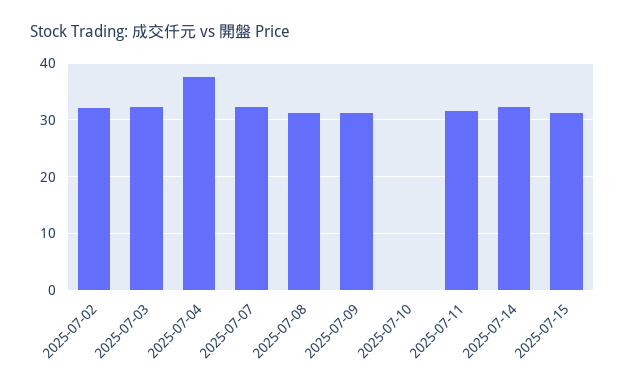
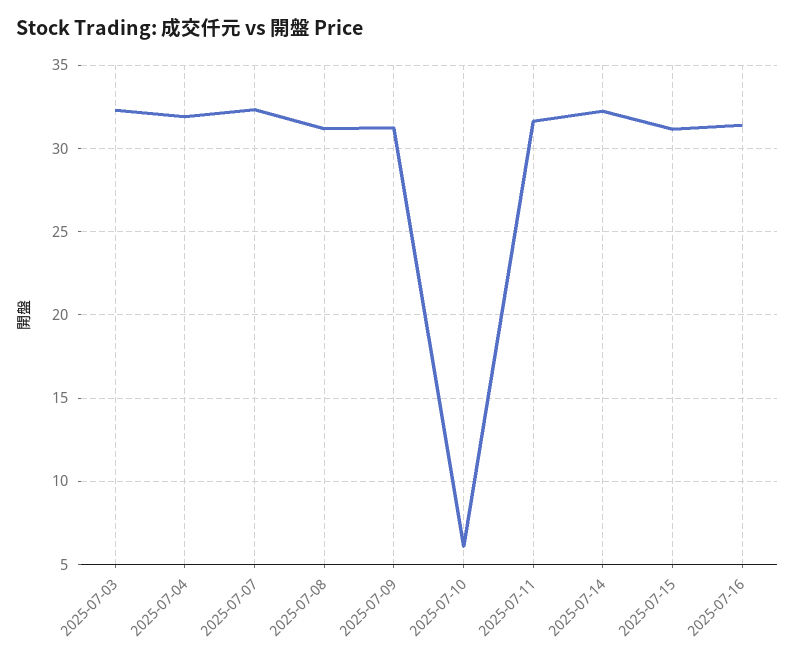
2025-07-02: 32 -> none
2025-07-04: 38 -> 32
2025-07-10: 0 -> 6
2025-07-16: none -> 31.5

